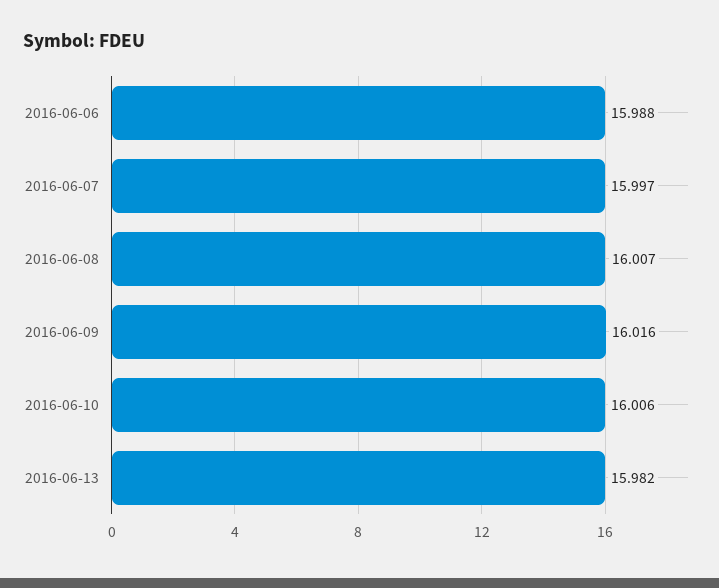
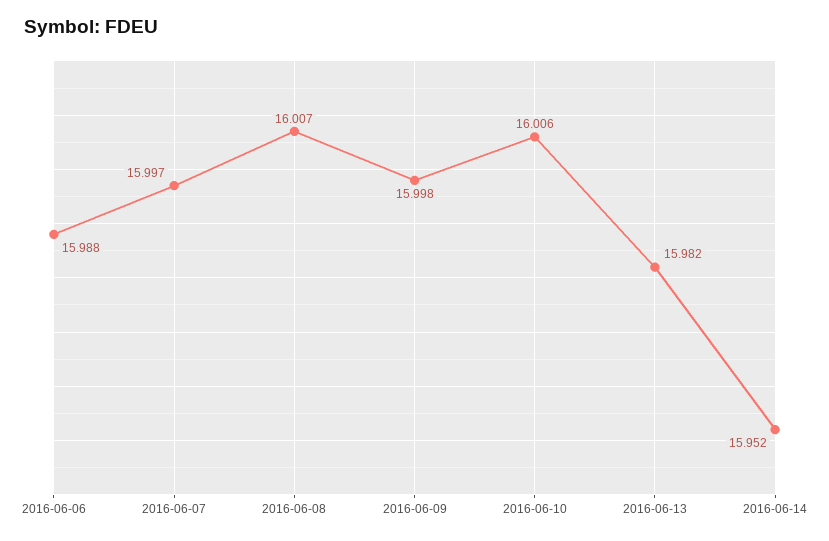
2016-06-09: 16.016 -> 15.998
2016-06-14: none -> 15.952

